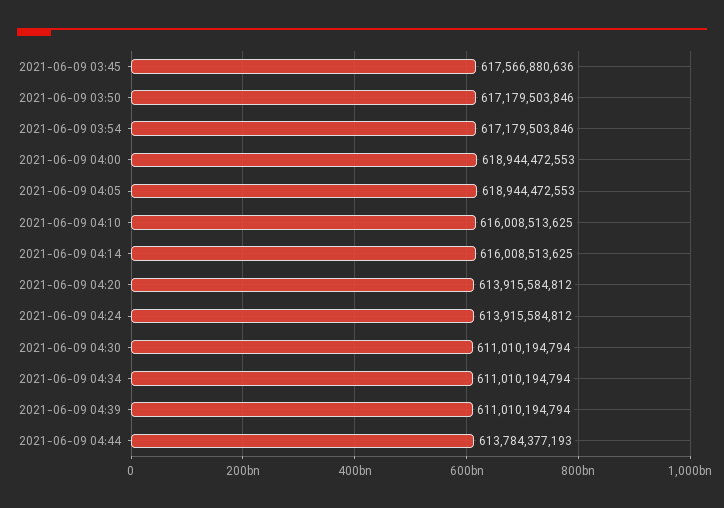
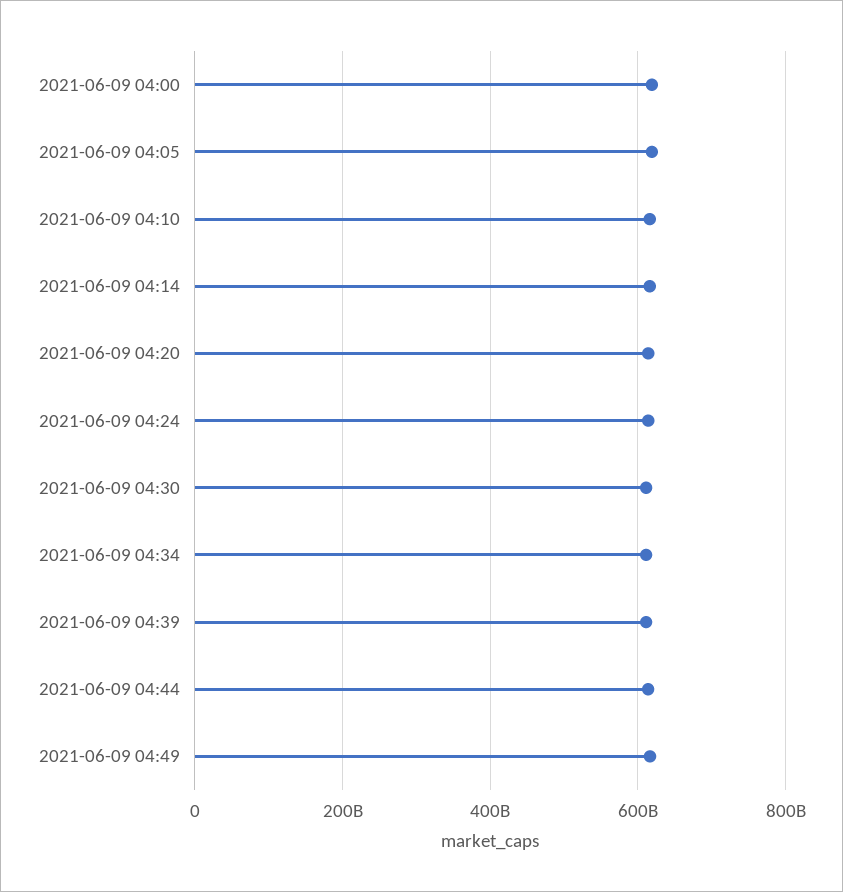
2021-06-09 03:45: 617566880636 -> none
2021-06-09 03:50: 617179503846 -> none
2021-06-09 03:54: 617179503846 -> none
2021-06-09 04:49: none -> 620000000000

